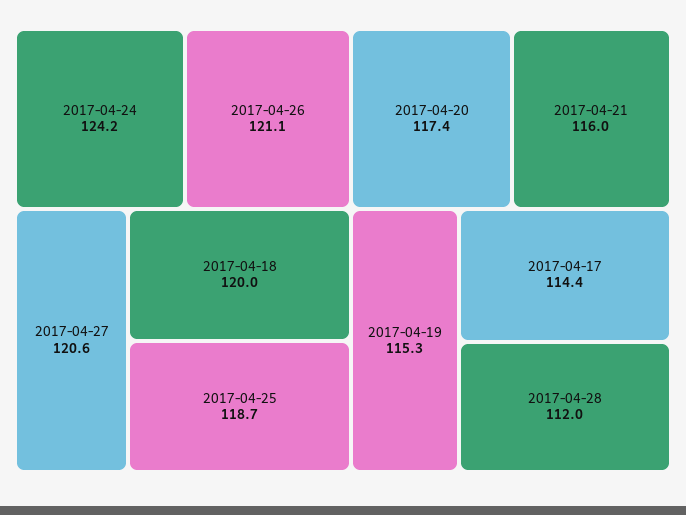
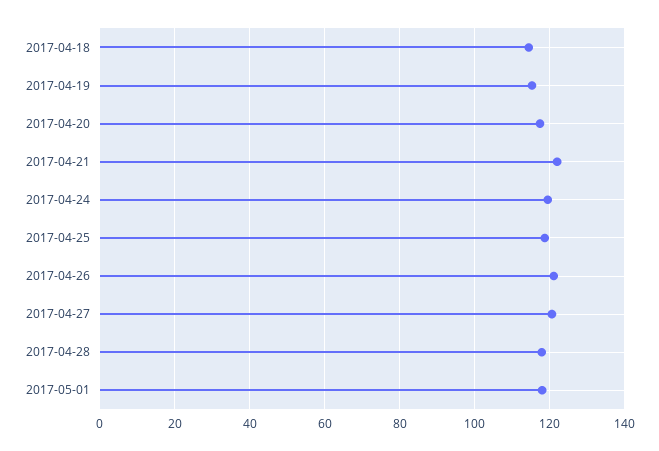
2017-04-24: 124.2 -> 120
2017-04-18: 120 -> 114
2017-04-21: 116 -> 122
2017-04-17: 114.4 -> none
2017-04-28: 112 -> 118
2017-05-01: none -> 118

